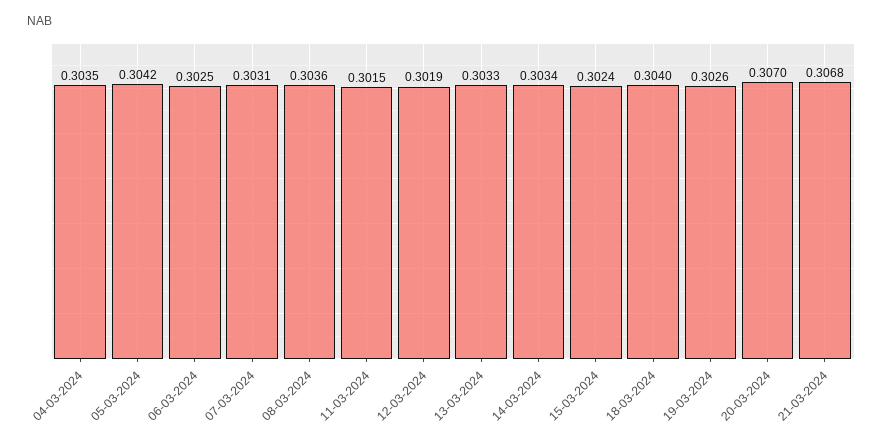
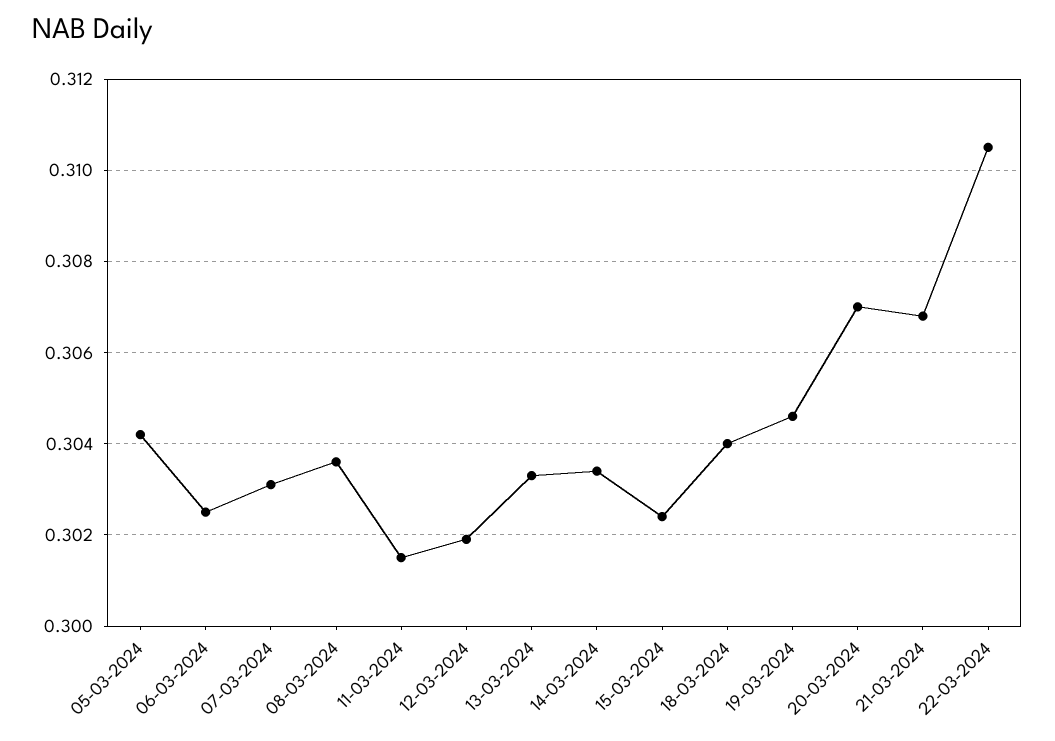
04-03-2024: 0.3035 -> none
19-03-2024: 0.3026 -> 0.3045
22-03-2024: none -> 0.3105

